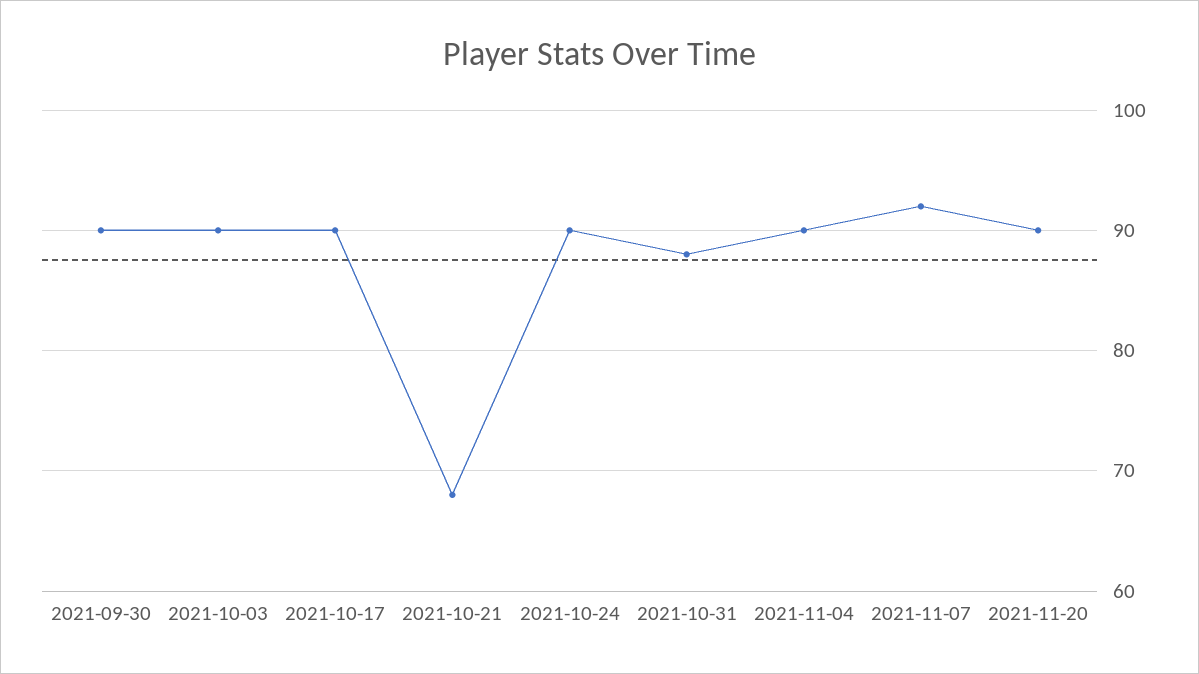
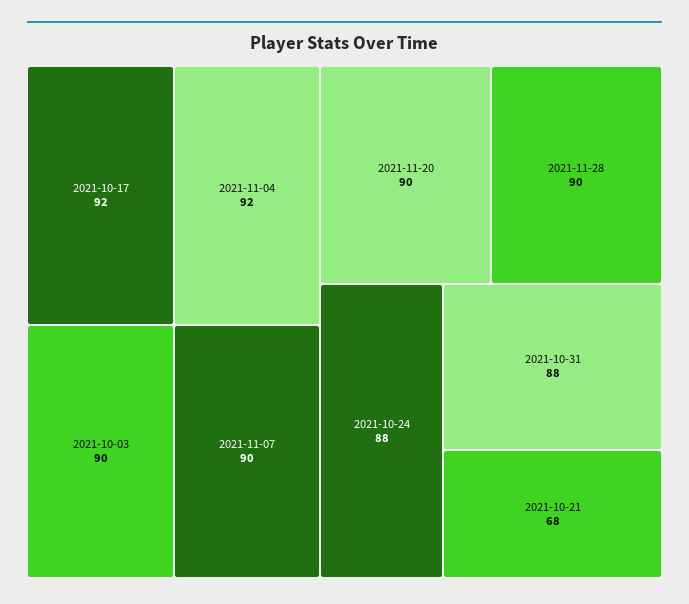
2021-09-30: 90 -> none
2021-10-17: 90 -> 92
2021-10-24: 90 -> 88
2021-11-04: 90 -> 92
2021-11-07: 92 -> 90
2021-11-28: none -> 90

